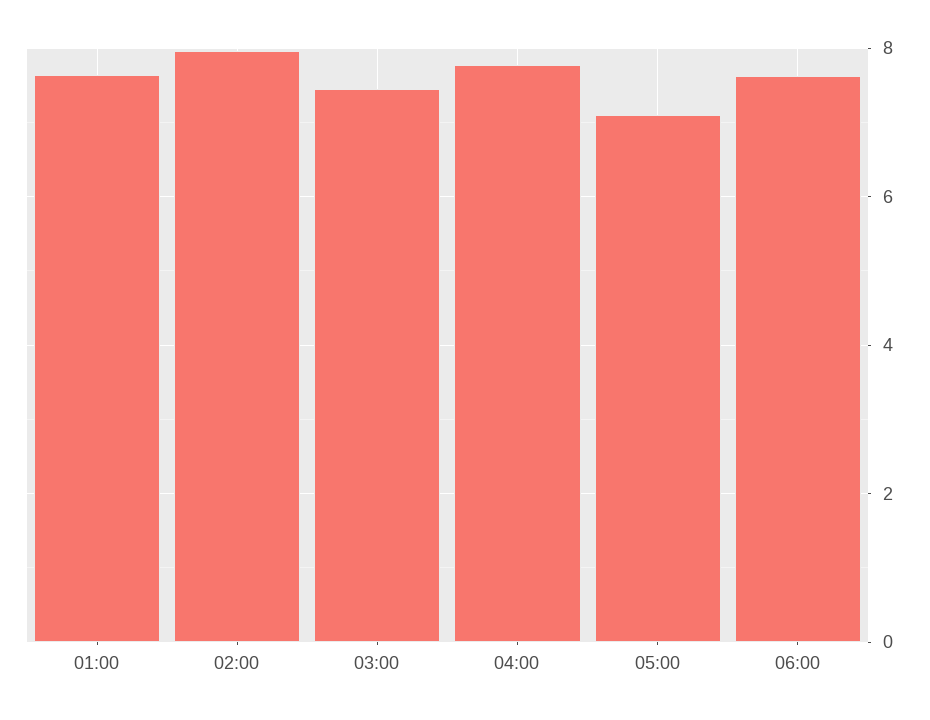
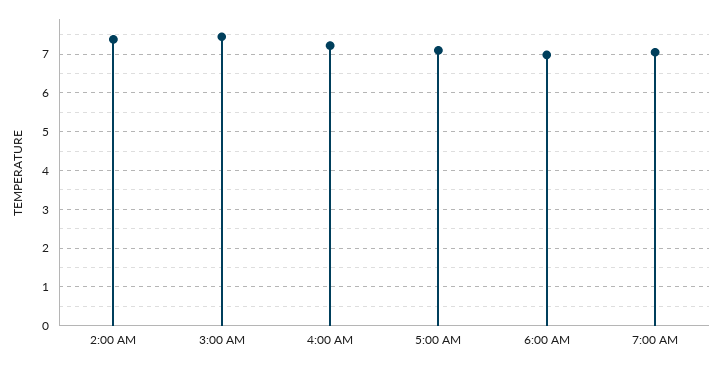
01:00: 7.6 -> none
02:00: 8 -> 7.4
04:00: 7.8 -> 7.2
06:00: 7.6 -> 7
7:00 AM: none -> 7

